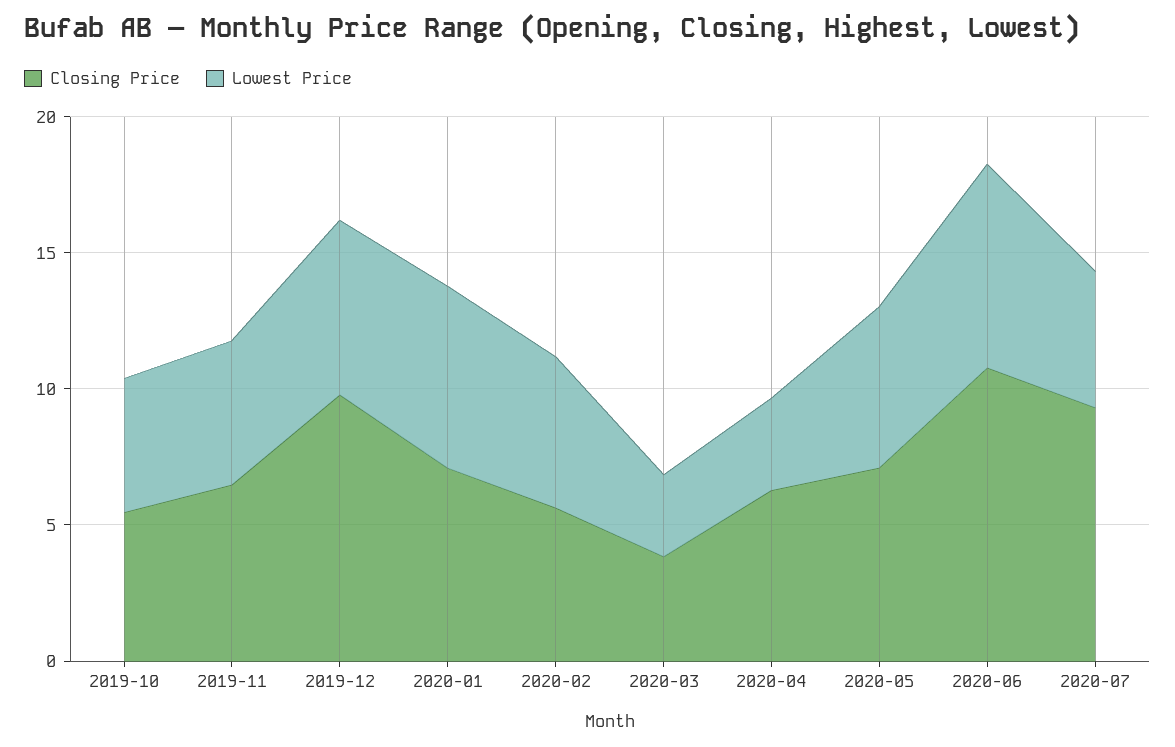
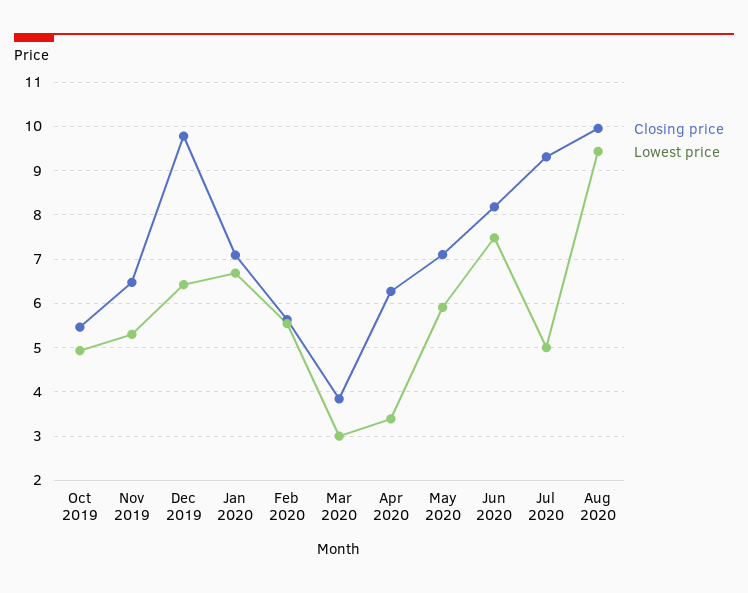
Closing Price, 2020-06: 11 -> 8.2
Closing Price, Aug 2020: none -> 10
Lowest Price, Aug 2020: none -> 9.4

